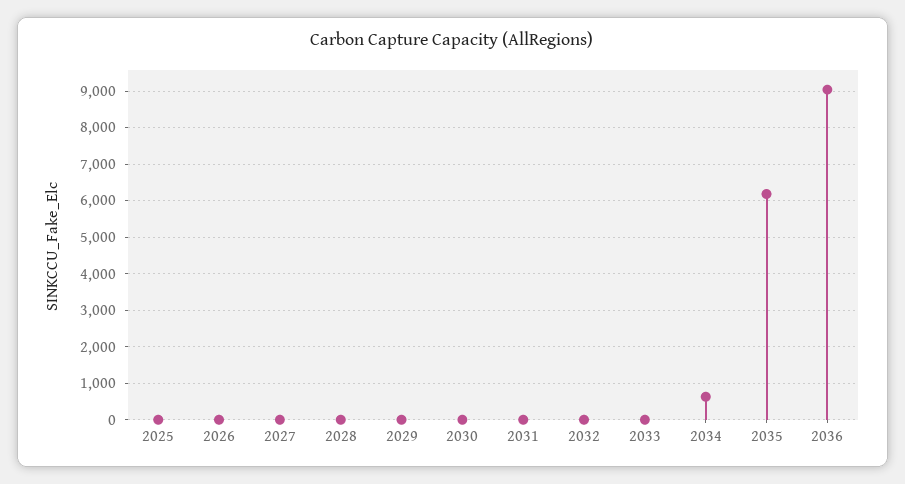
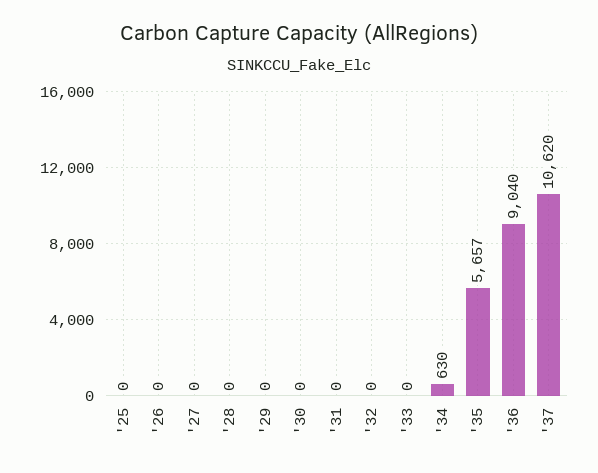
2035: 6200 -> 5657
'37: none -> 10620

